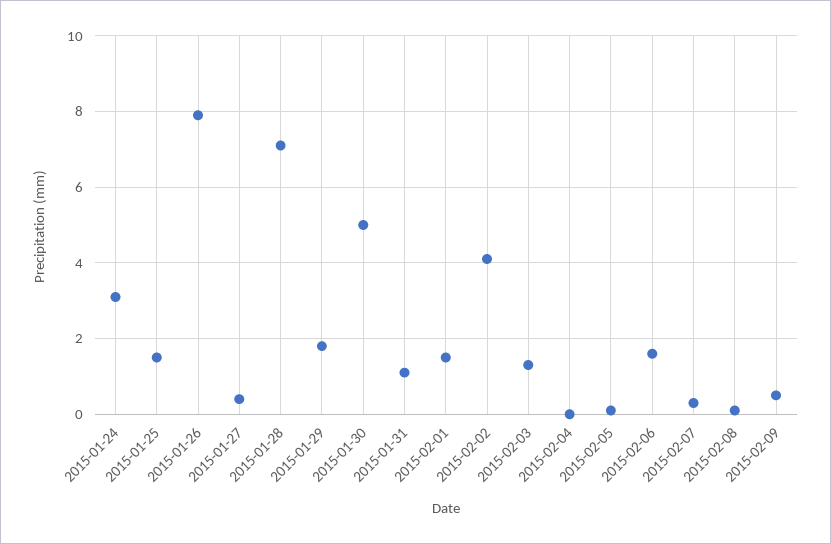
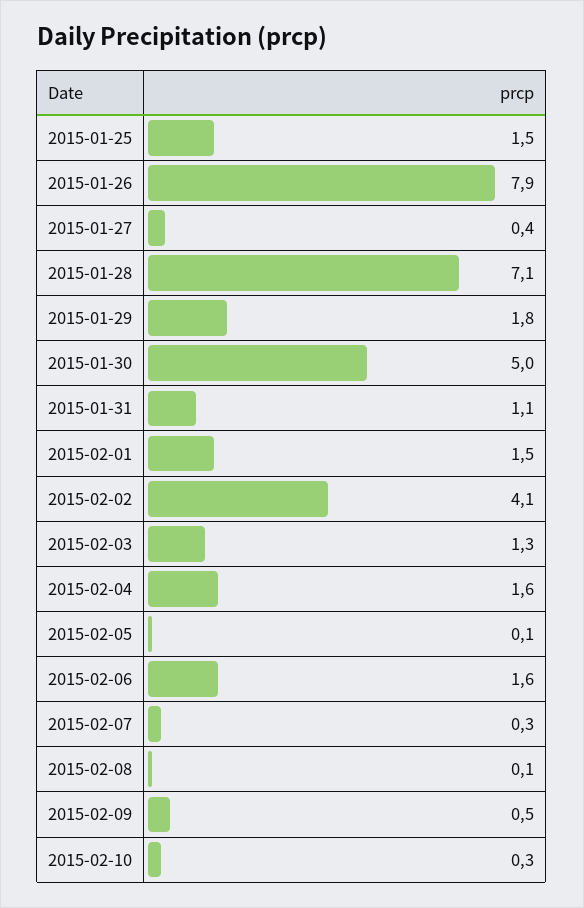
2015-01-24: 3 -> none
2015-02-04: 0 -> 1.6
2015-02-10: none -> 0.3

